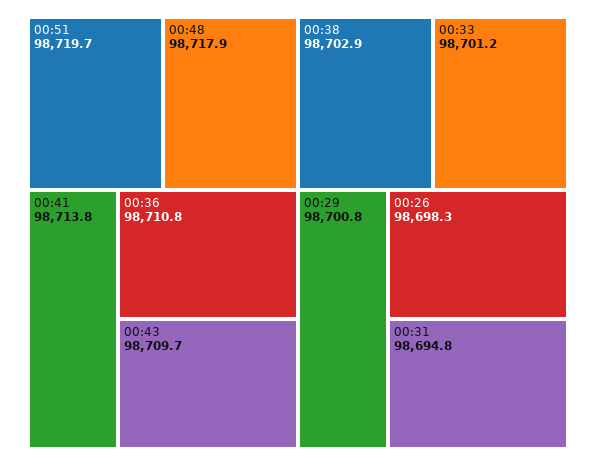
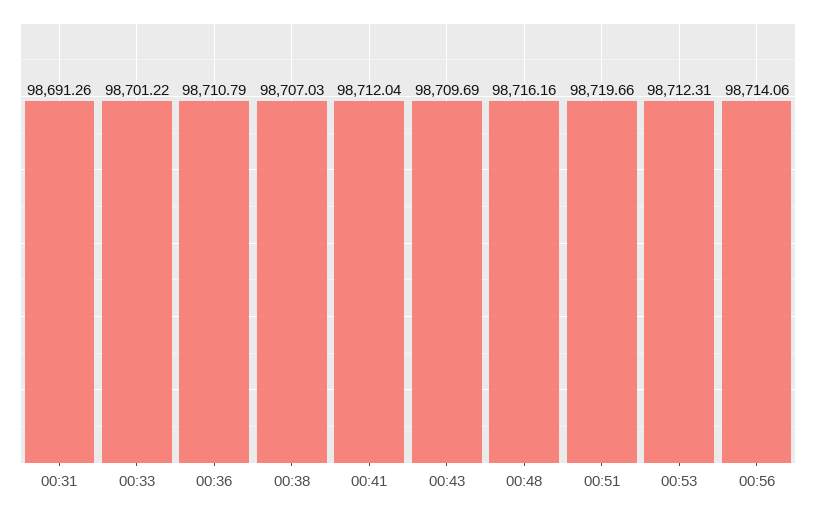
00:48: 98717.9 -> 98716.16
00:41: 98713.8 -> 98712.04
00:38: 98702.9 -> 98707.03
00:29: 98700.8 -> none
00:26: 98698.3 -> none
00:31: 98694.8 -> 98691.26
00:53: none -> 98712.31
00:56: none -> 98714.06

